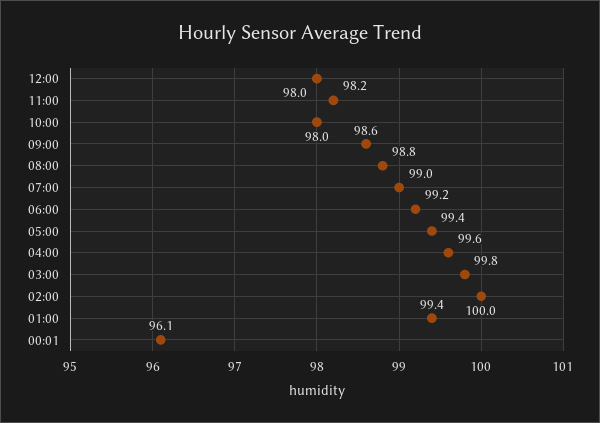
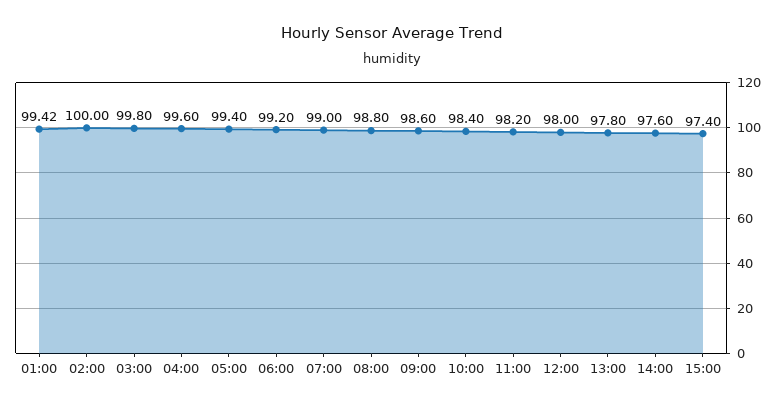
10:00: 98 -> 98.4
00:01: 96.1 -> none
13:00: none -> 97.8
14:00: none -> 97.6
15:00: none -> 97.4

